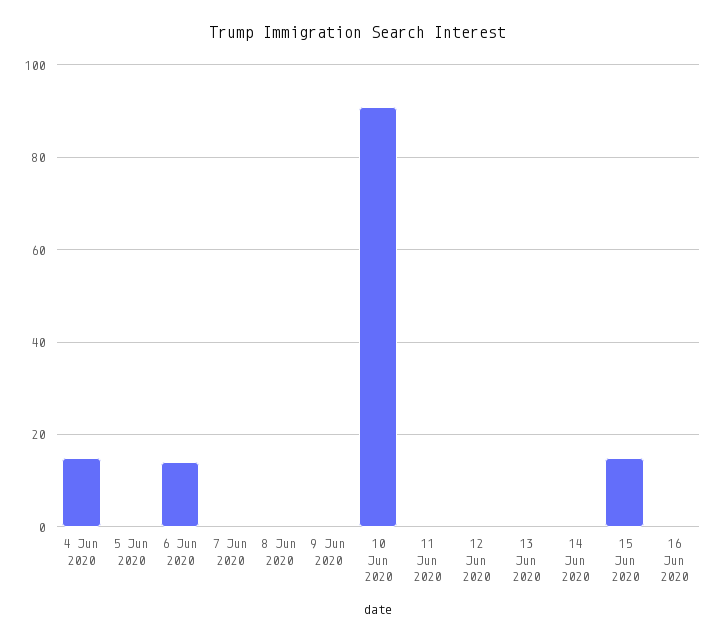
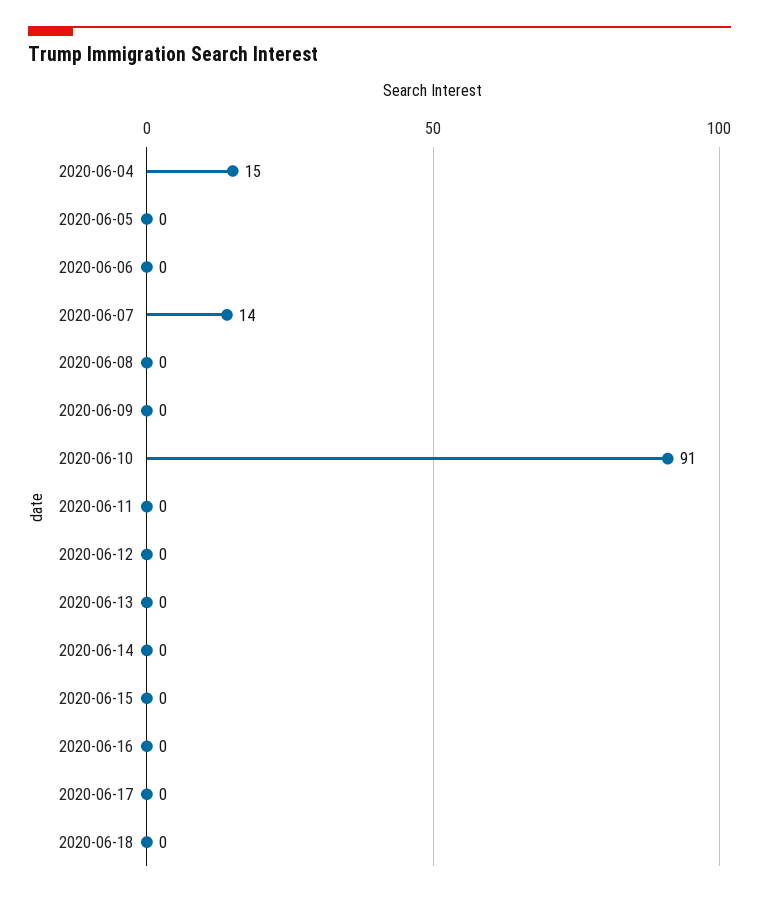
6 Jun 2020: 15 -> 0
7 Jun 2020: 0 -> 14
15 Jun 2020: 15 -> 0
2020-06-17: none -> 0
2020-06-18: none -> 0

